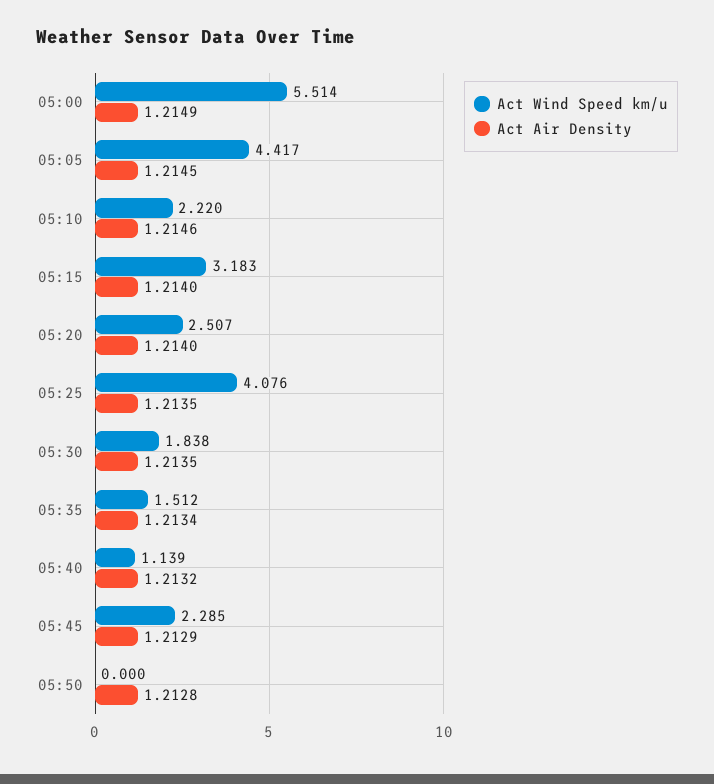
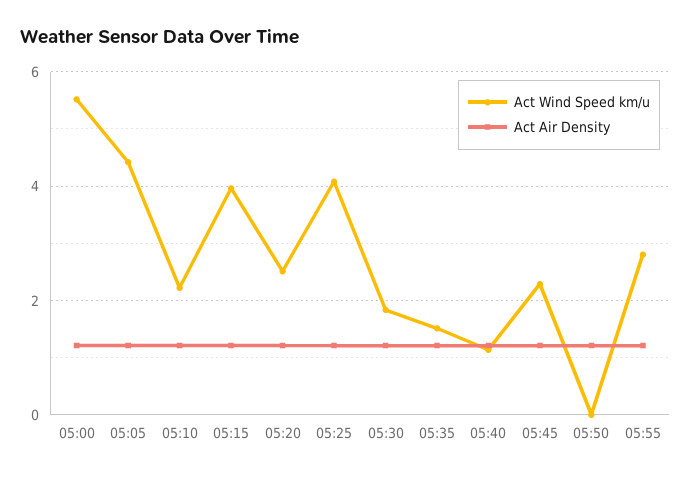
Act Wind Speed km/u, 05:15: 3.183 -> 4
Act Wind Speed km/u, 05:55: none -> 2.8
Act Air Density, 05:55: none -> 1.2

